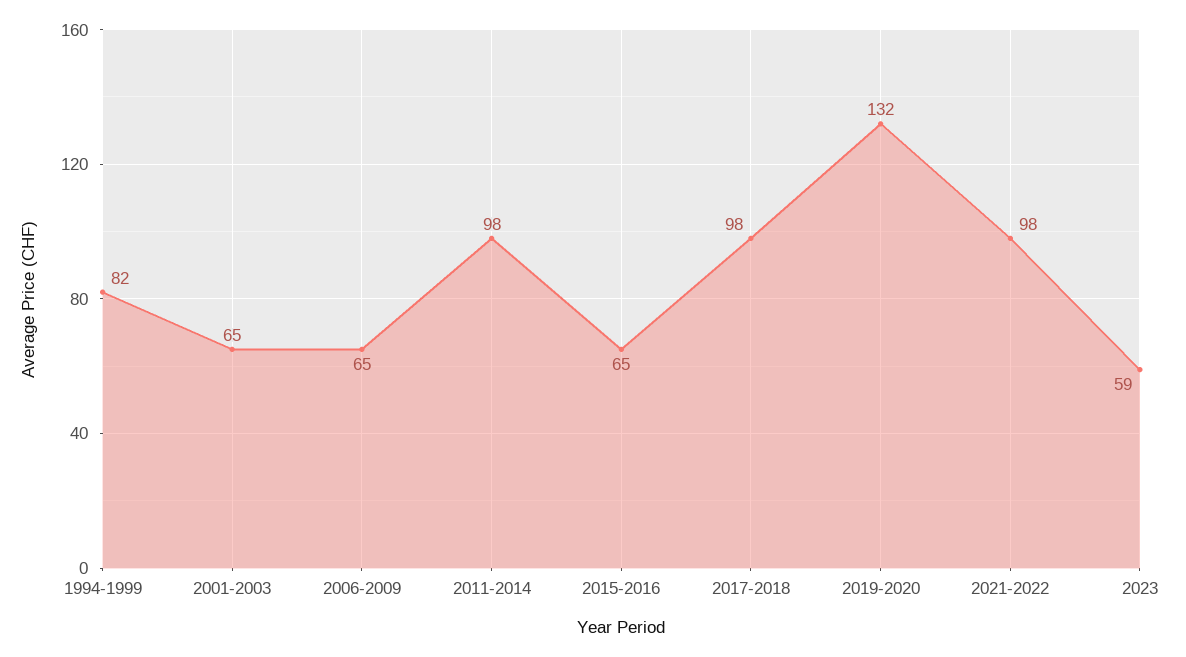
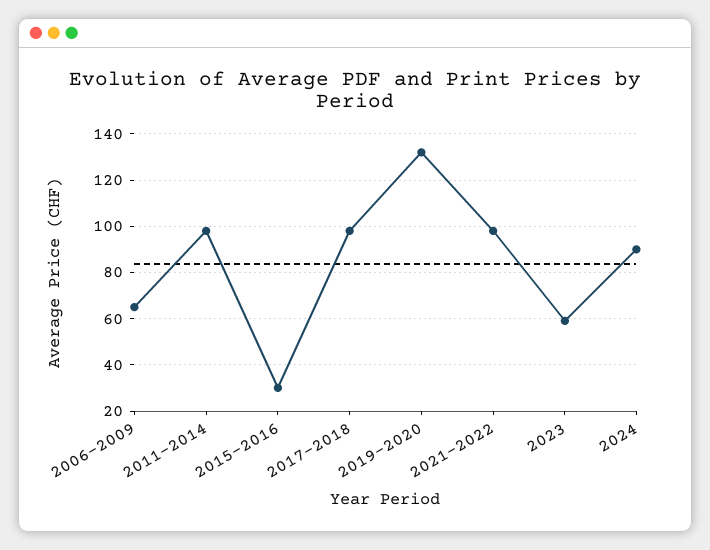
1994-1999: 82 -> none
2001-2003: 65 -> none
2015-2016: 65 -> 30
2024: none -> 90

